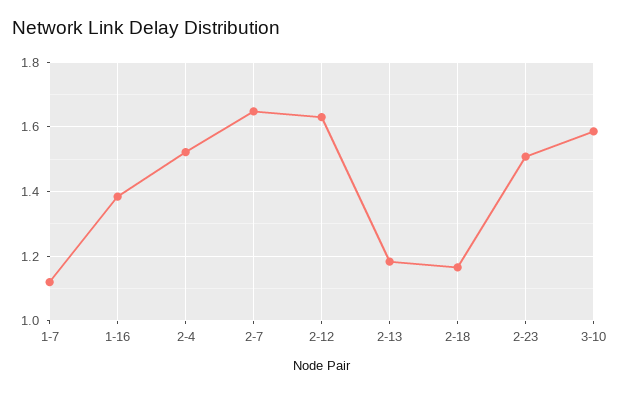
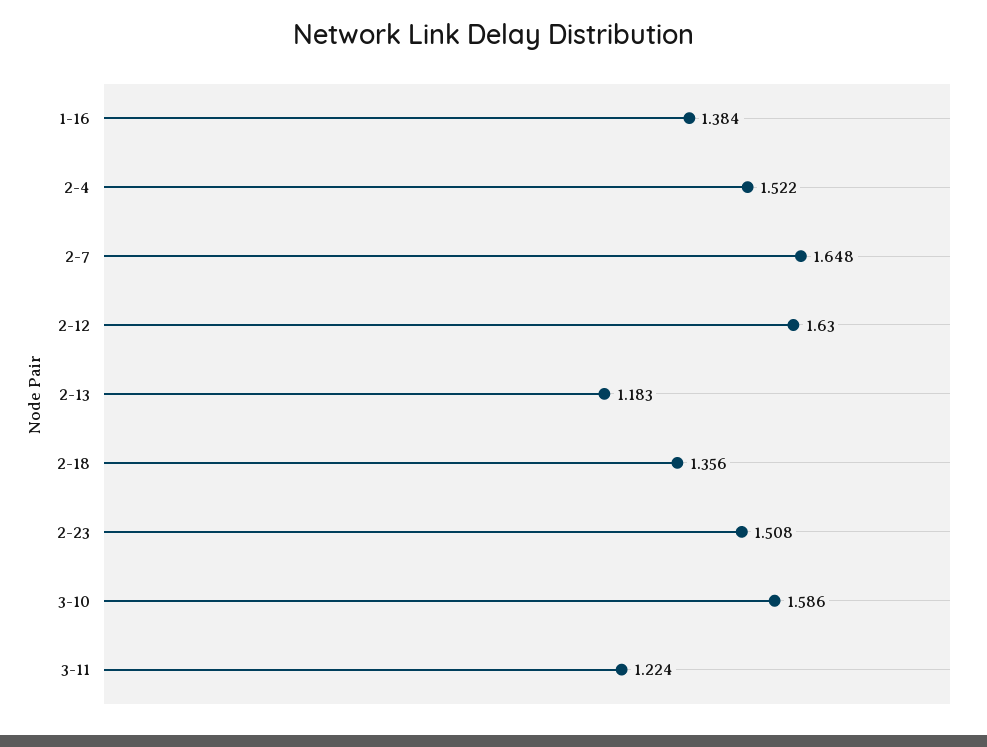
1-7: 1.12 -> none
2-18: 1.16 -> 1.356
3-11: none -> 1.224

